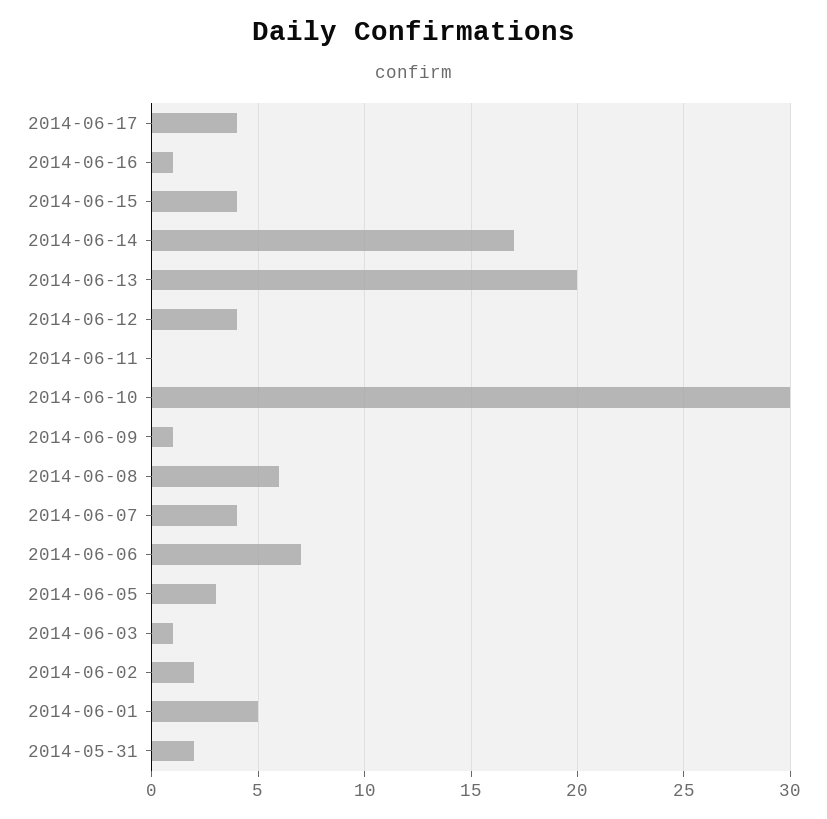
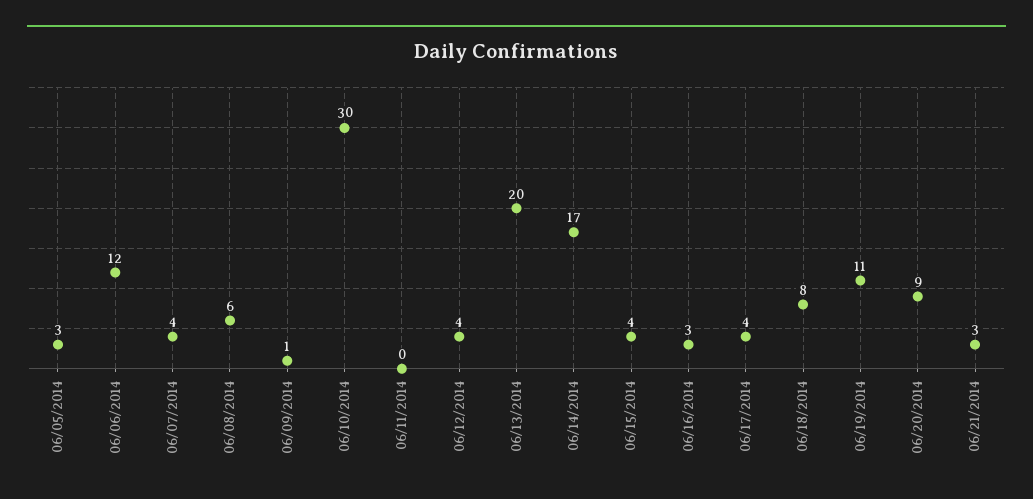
2014-06-16: 1 -> 3
2014-06-06: 7 -> 12
2014-06-03: 1 -> none
2014-06-02: 2 -> none
2014-06-01: 5 -> none
2014-05-31: 2 -> none
06/18/2014: none -> 8
06/19/2014: none -> 11
06/20/2014: none -> 9
06/21/2014: none -> 3

